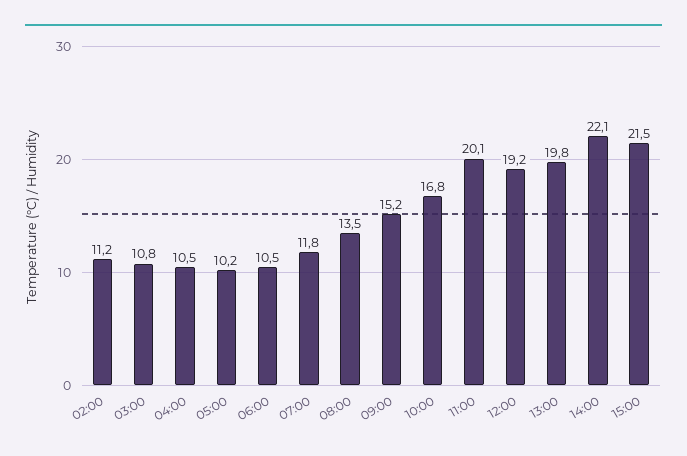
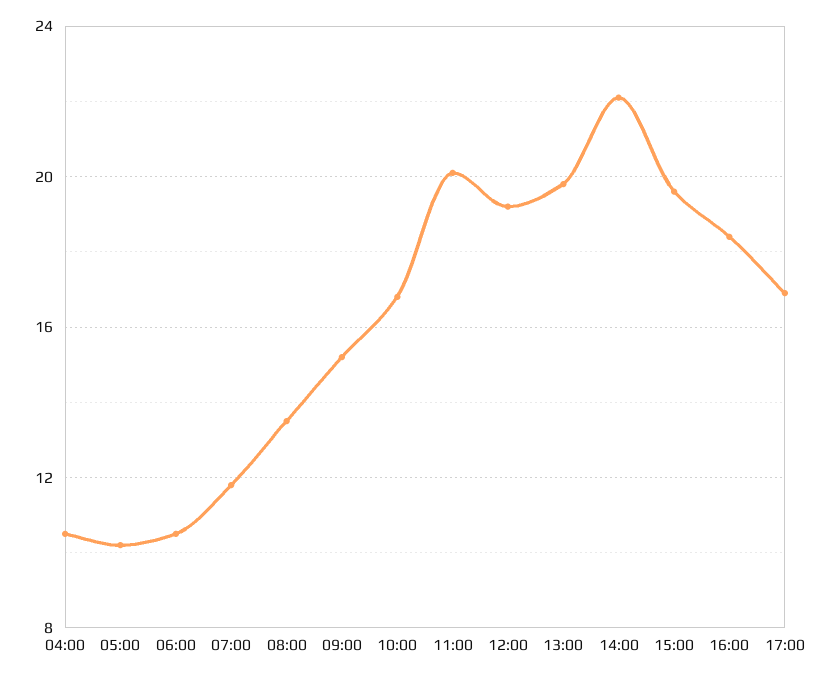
02:00: 11.2 -> none
03:00: 10.8 -> none
15:00: 21.5 -> 19.5
16:00: none -> 18.5
17:00: none -> 17

